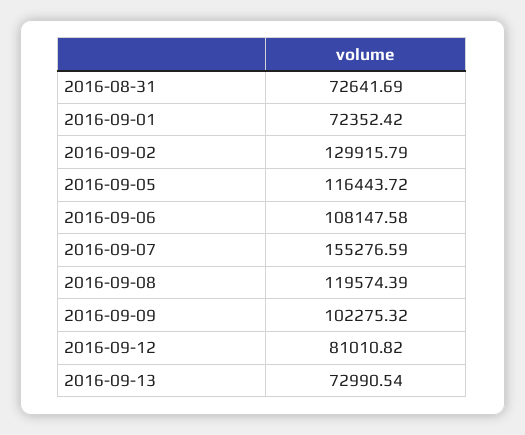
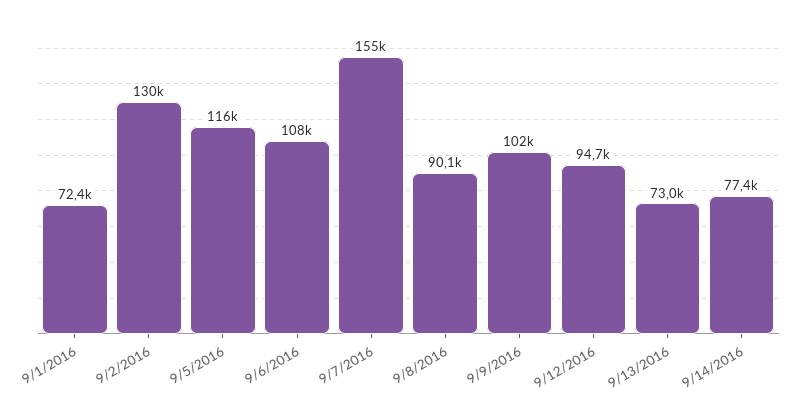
2016-08-31: 72641.69 -> none
2016-09-08: 119574.39 -> 90100
2016-09-12: 81010.82 -> 94700
9/14/2016: none -> 77400

